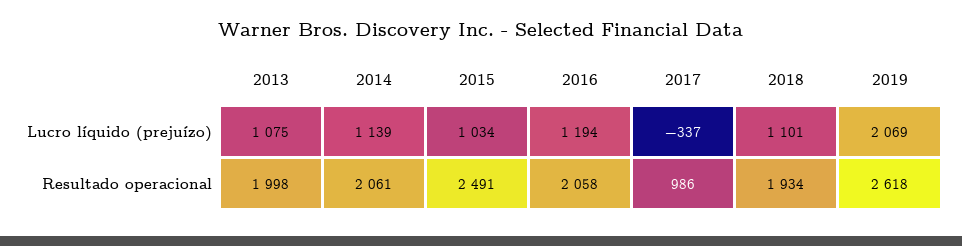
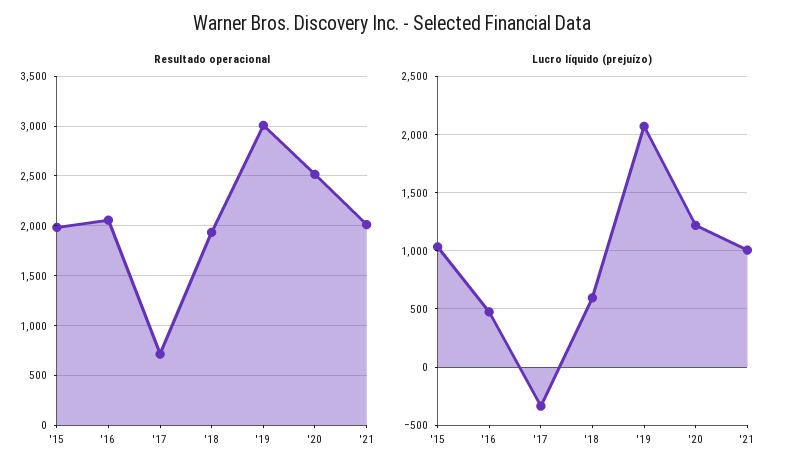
Lucro líquido (prejuízo), 2013: 1075 -> none
Lucro líquido (prejuízo), 2014: 1139 -> none
Lucro líquido (prejuízo), 2016: 1194 -> 500
Lucro líquido (prejuízo), 2018: 1101 -> 600
Resultado operacional, 2013: 1998 -> none
Resultado operacional, 2014: 2061 -> none
Resultado operacional, 2015: 2491 -> 2000
Resultado operacional, 2017: 986 -> 700
Resultado operacional, 2019: 2618 -> 3000
Resultado operacional, '20: none -> 2500
Resultado operacional, '21: none -> 2000
Lucro líquido (prejuízo), '20: none -> 1200
Lucro líquido (prejuízo), '21: none -> 1000

